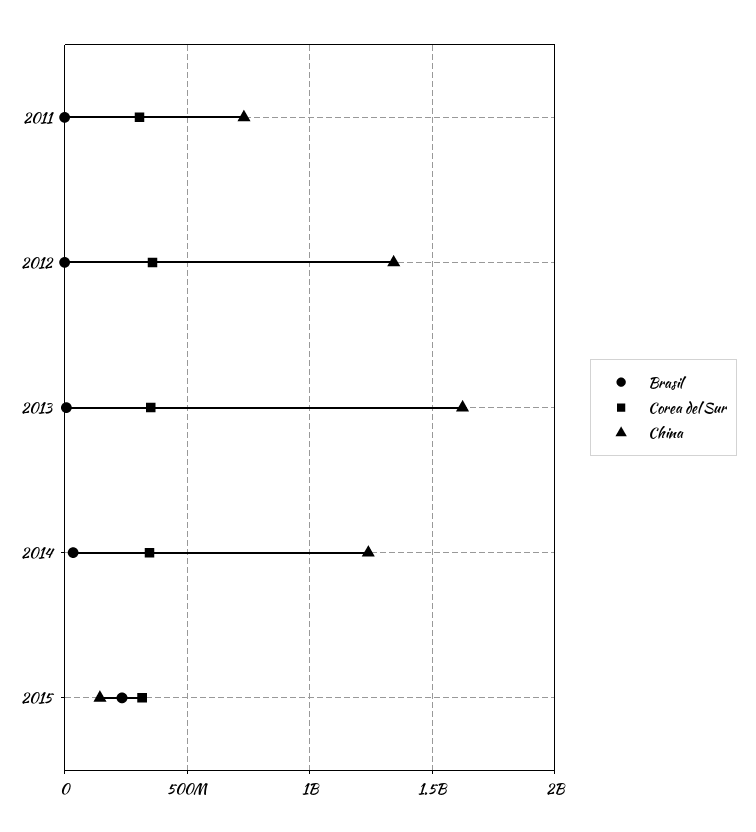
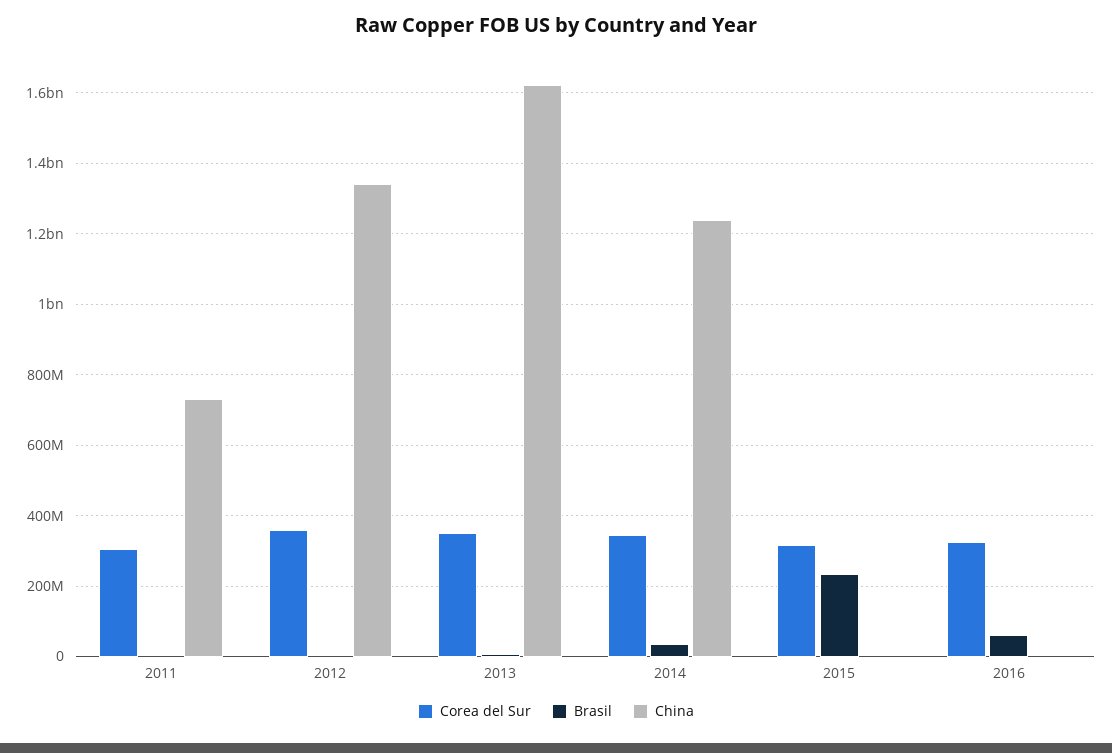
China, 2015: 150000000 -> 0
Corea del Sur, 2016: none -> 320000000
Brasil, 2016: none -> 60000000
China, 2016: none -> 0

